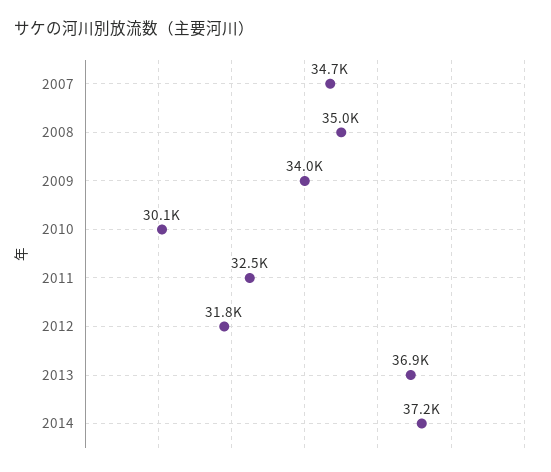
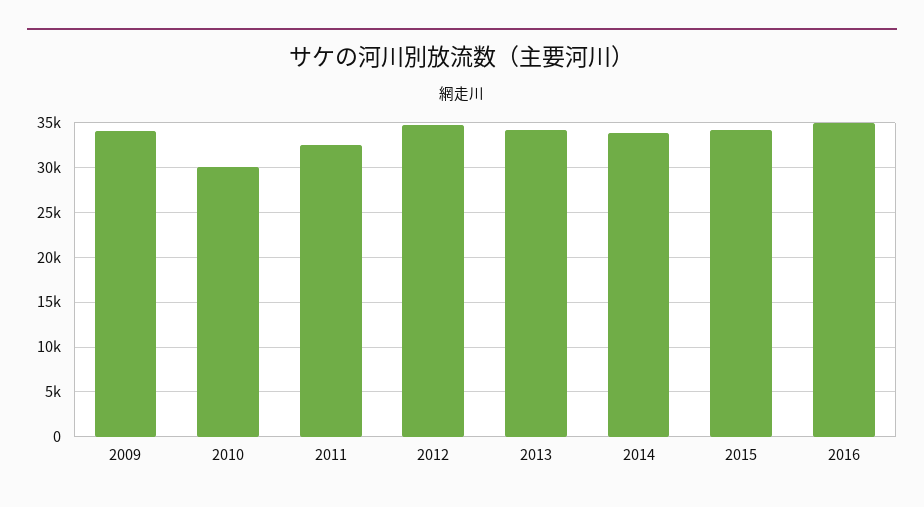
2007: 34700 -> none
2008: 35000 -> none
2012: 31800 -> 35000
2013: 36900 -> 34000
2014: 37200 -> 34000
2015: none -> 34000
2016: none -> 35000

